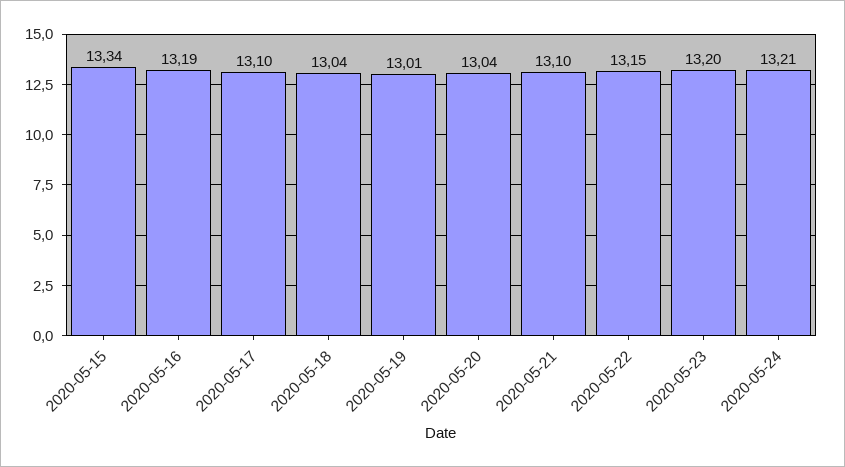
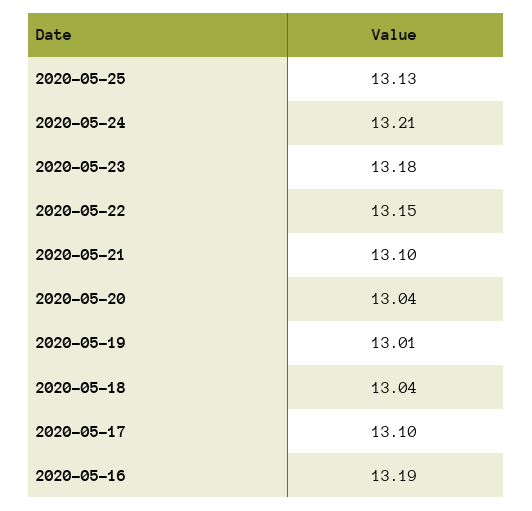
2020-05-15: 13.34 -> none
2020-05-23: 13.2 -> 13.18
2020-05-25: none -> 13.13

